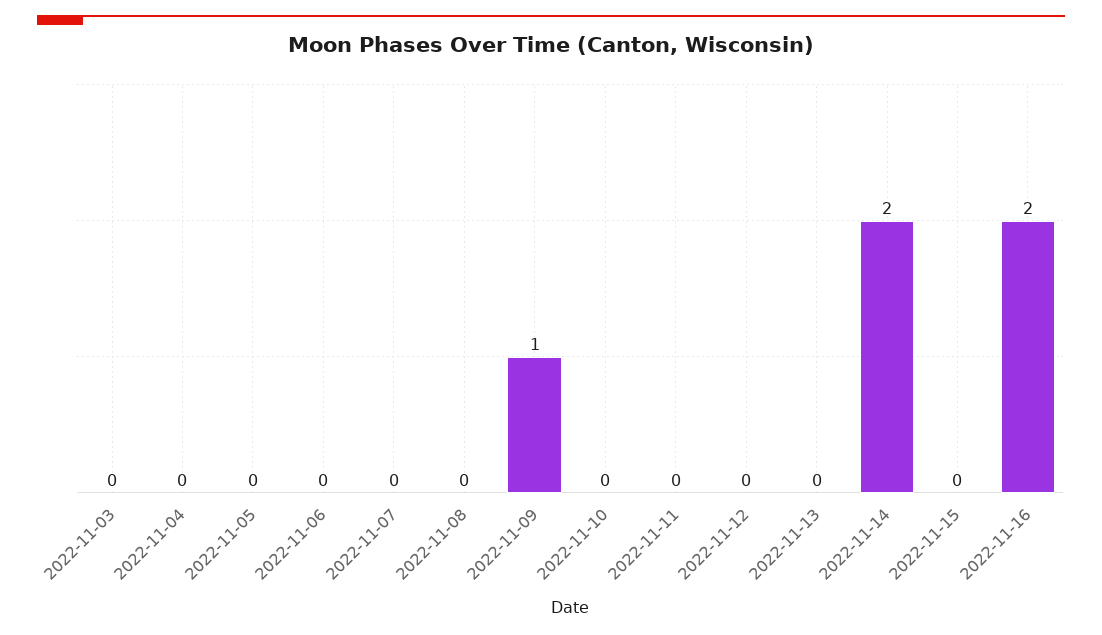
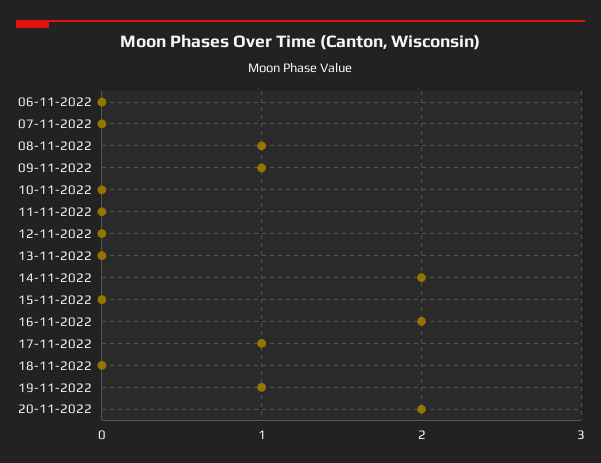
2022-11-03: 0 -> none
2022-11-04: 0 -> none
2022-11-05: 0 -> none
2022-11-08: 0 -> 1
17-11-2022: none -> 1
18-11-2022: none -> 0
19-11-2022: none -> 1
20-11-2022: none -> 2

